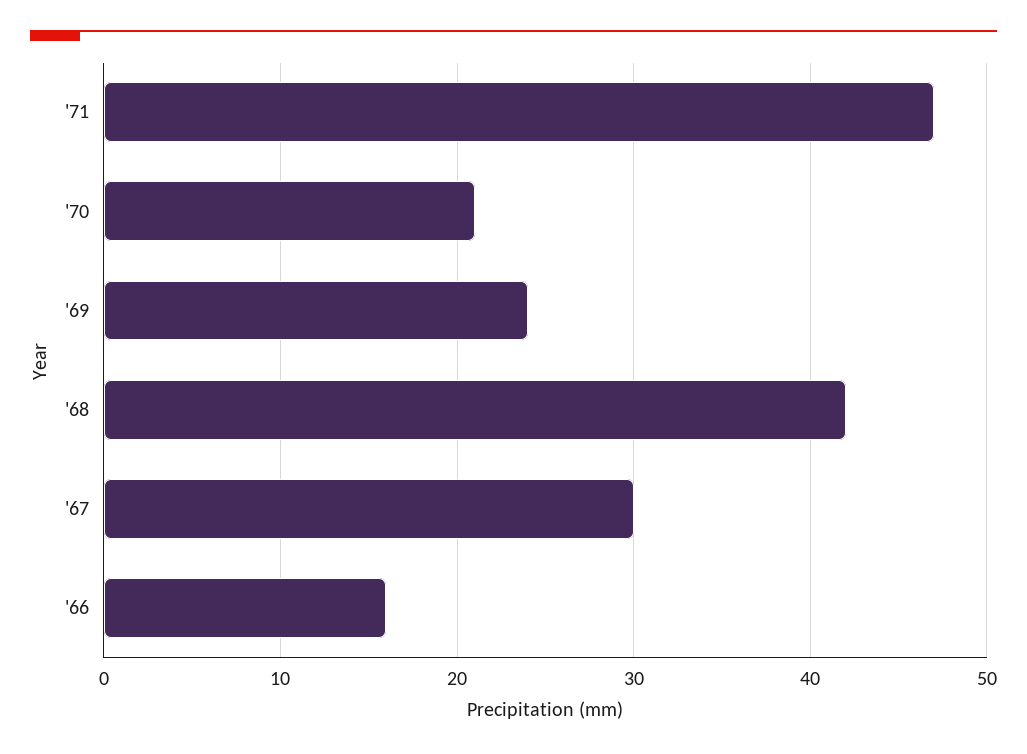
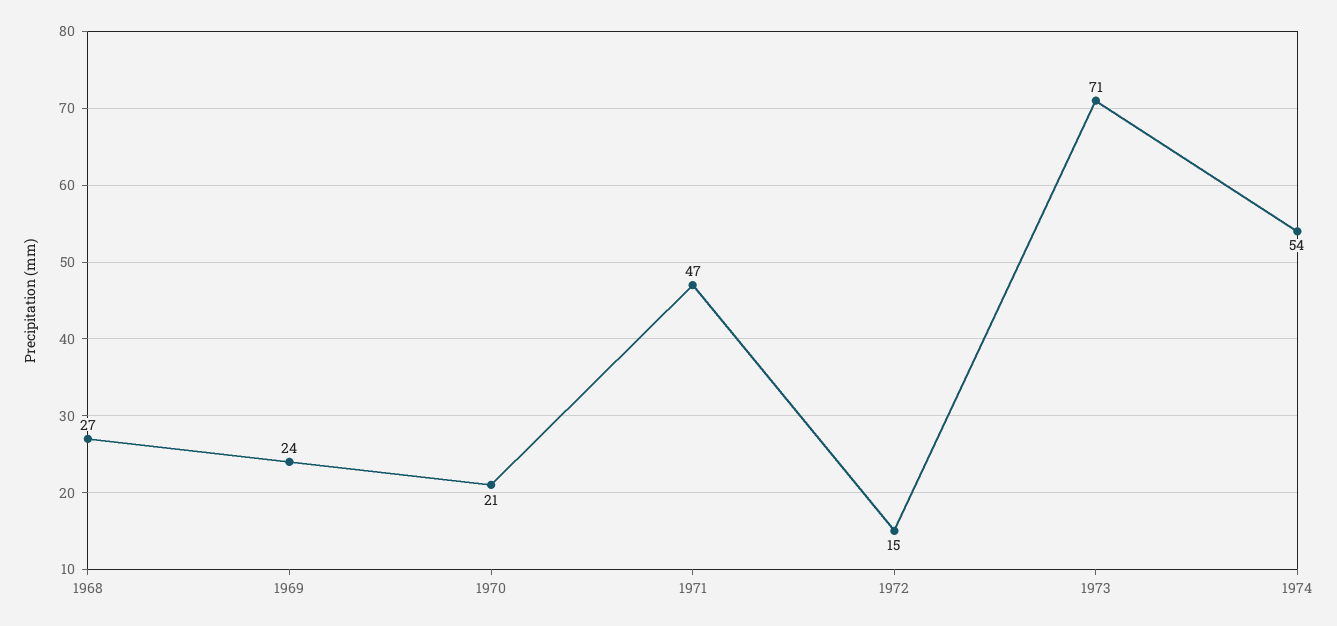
'68: 42 -> 27
'67: 30 -> none
'66: 16 -> none
1972: none -> 15
1973: none -> 71
1974: none -> 54

